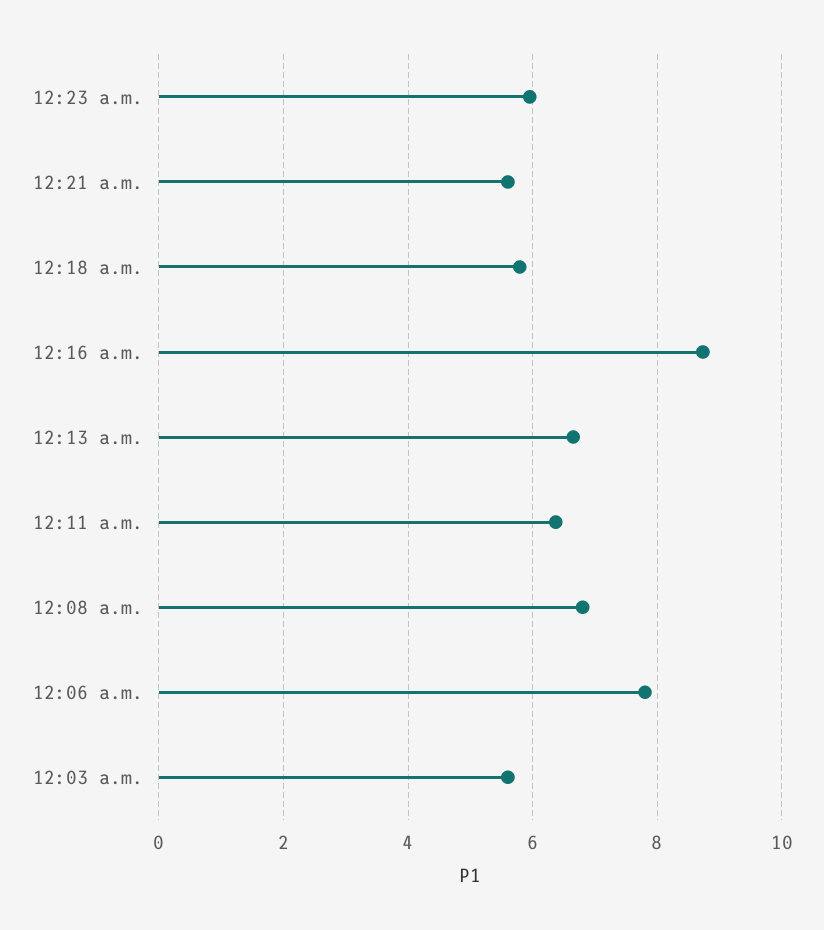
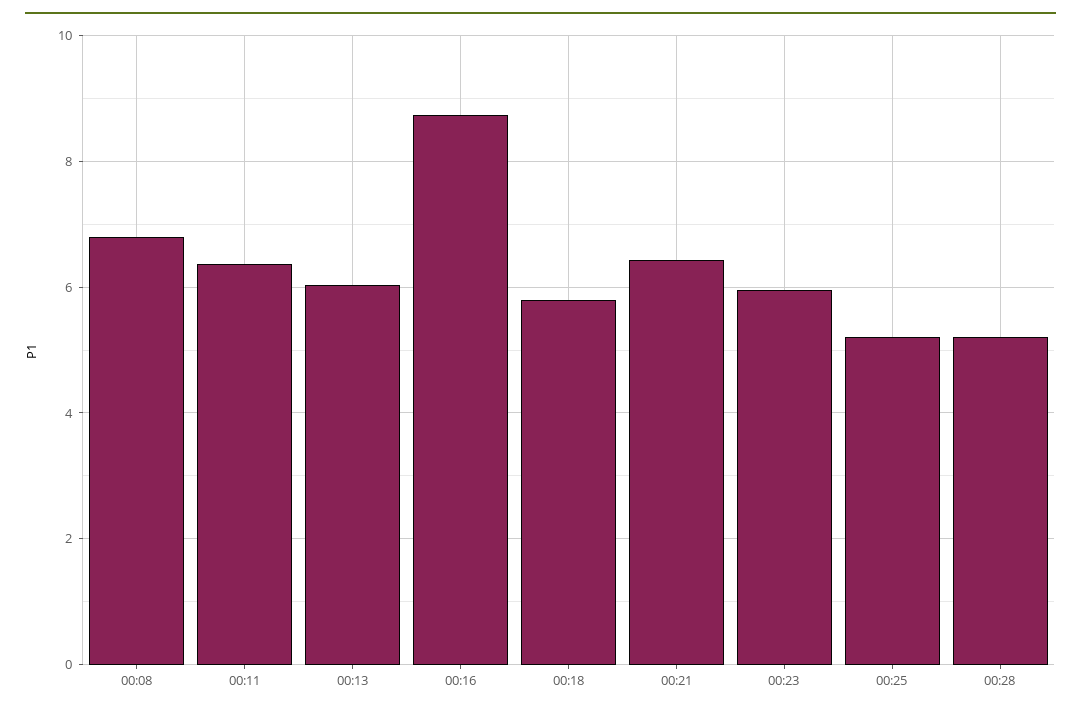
12:21 a.m.: 5.6 -> 6.4
12:13 a.m.: 6.6 -> 6
12:06 a.m.: 7.8 -> none
12:03 a.m.: 5.6 -> none
00:25: none -> 5.2
00:28: none -> 5.2

